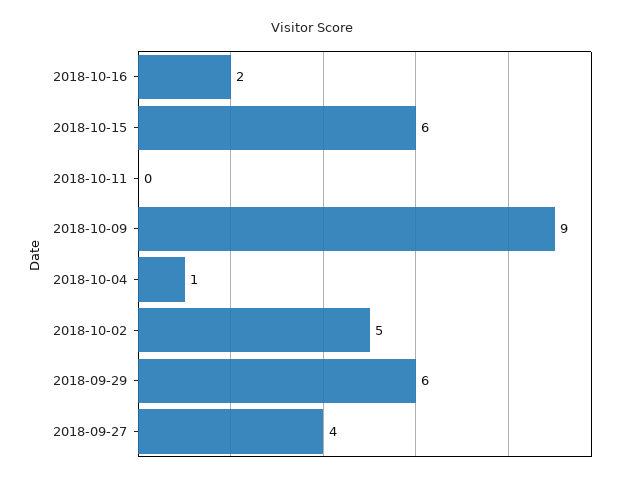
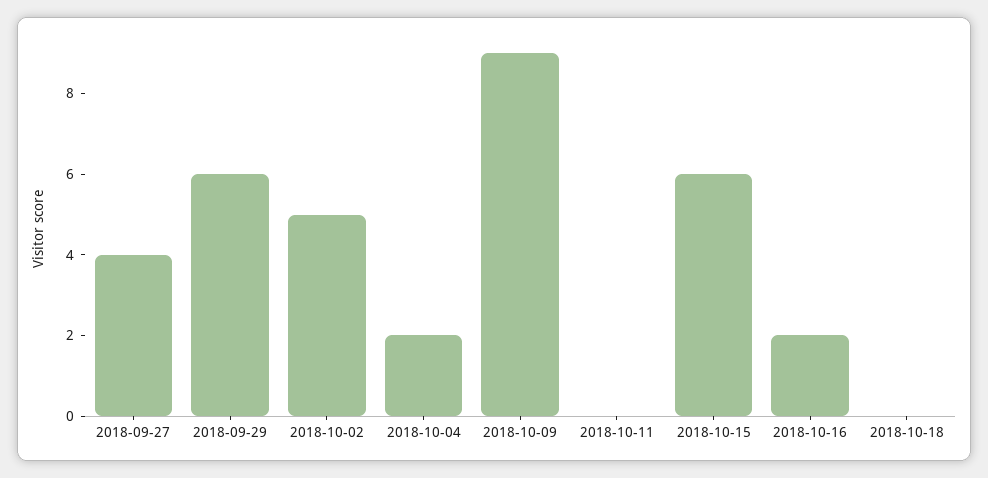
2018-10-04: 1 -> 2
2018-10-18: none -> 0

